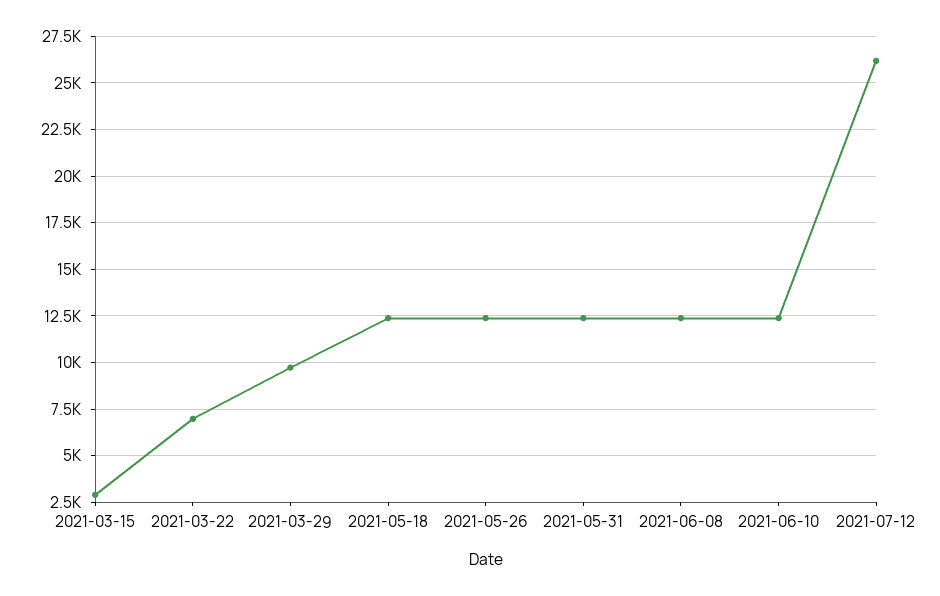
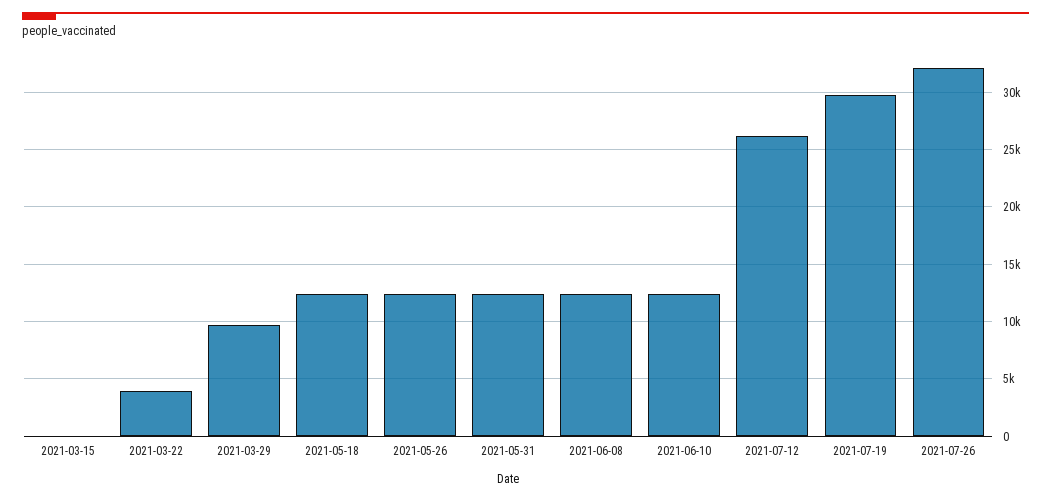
2021-03-15: 3000 -> 0
2021-03-22: 7000 -> 4000
2021-07-19: none -> 30000
2021-07-26: none -> 32000

